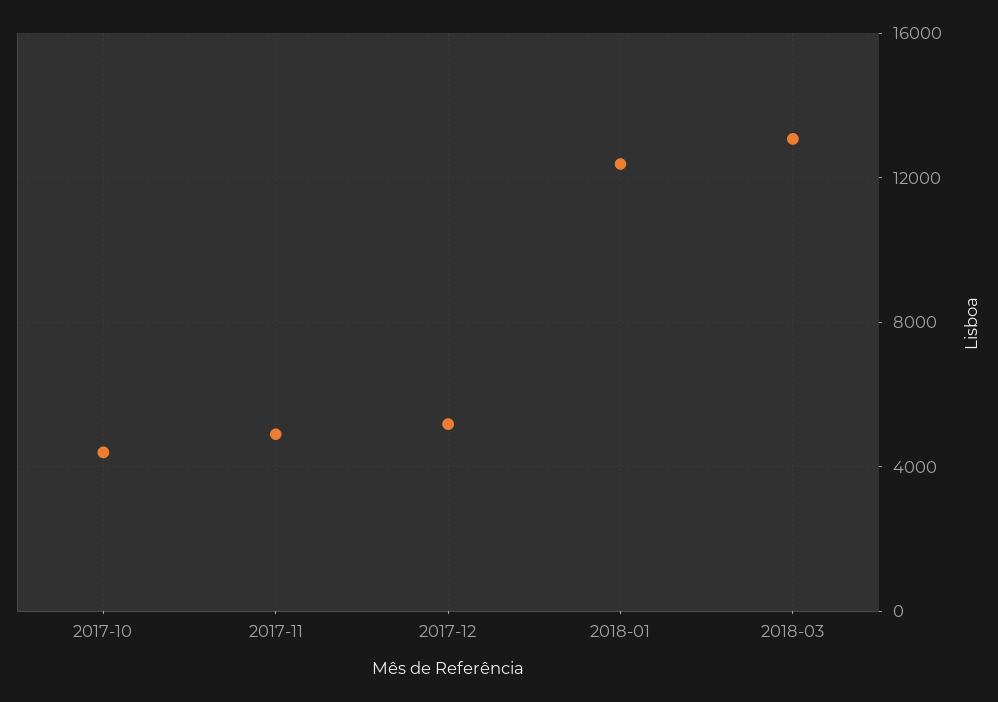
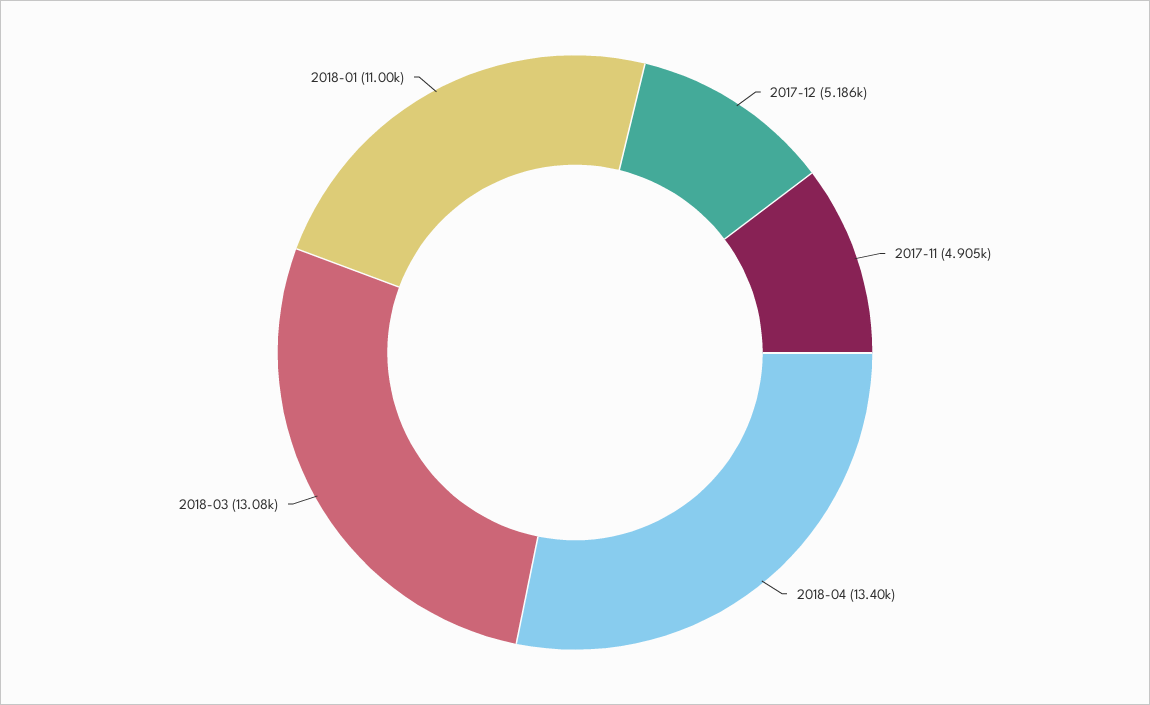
2017-10: 4500 -> none
2018-01: 12500 -> 11000
2018-04: none -> 13400

